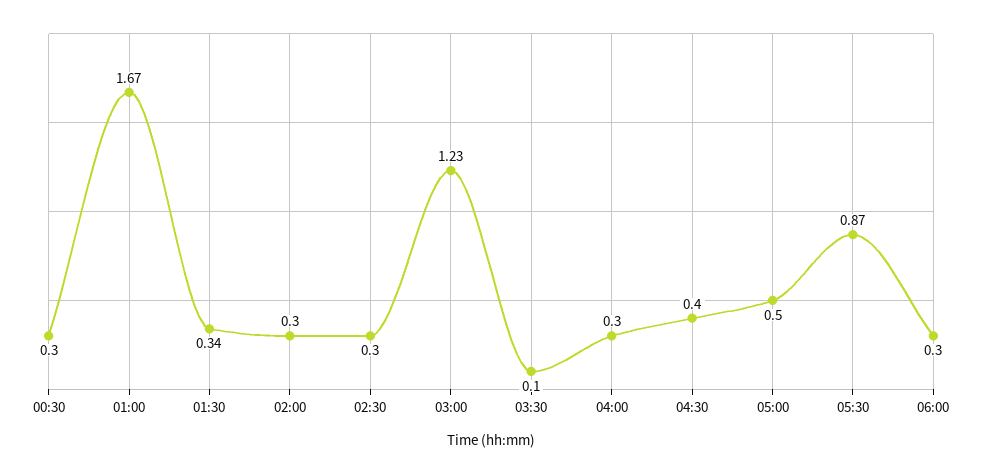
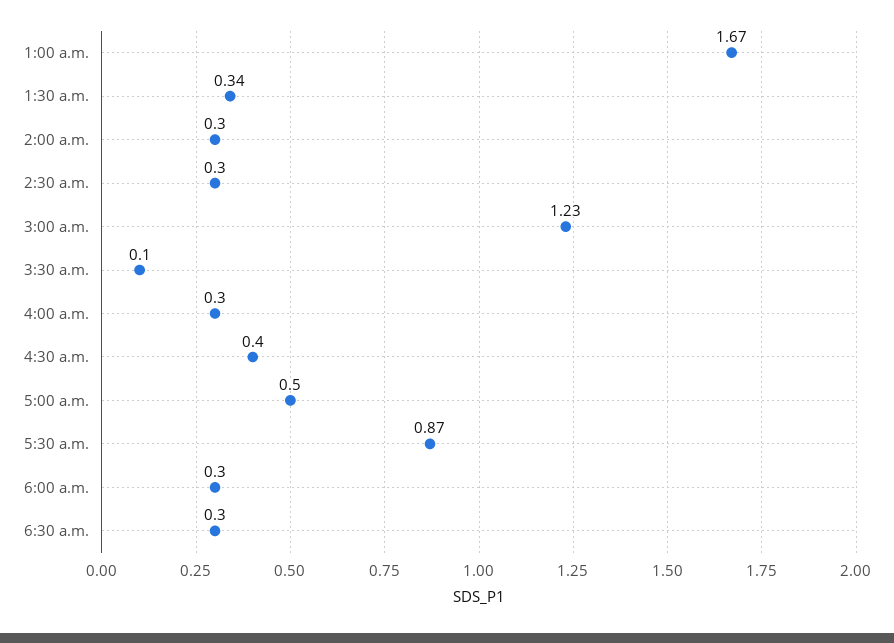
00:30: 0.3 -> none
6:30 a.m.: none -> 0.3

